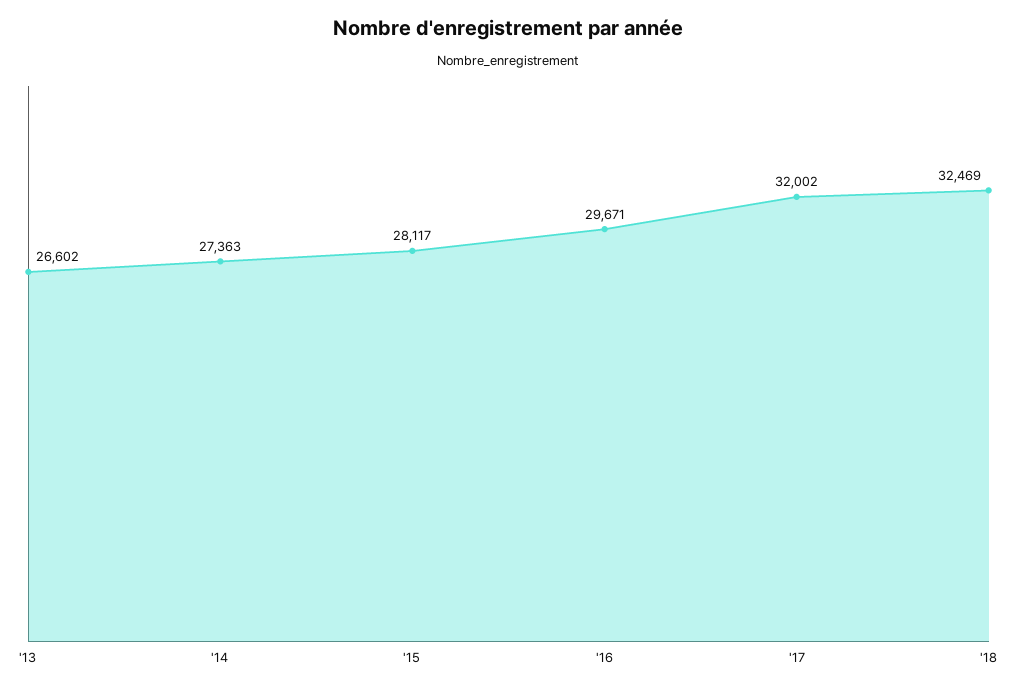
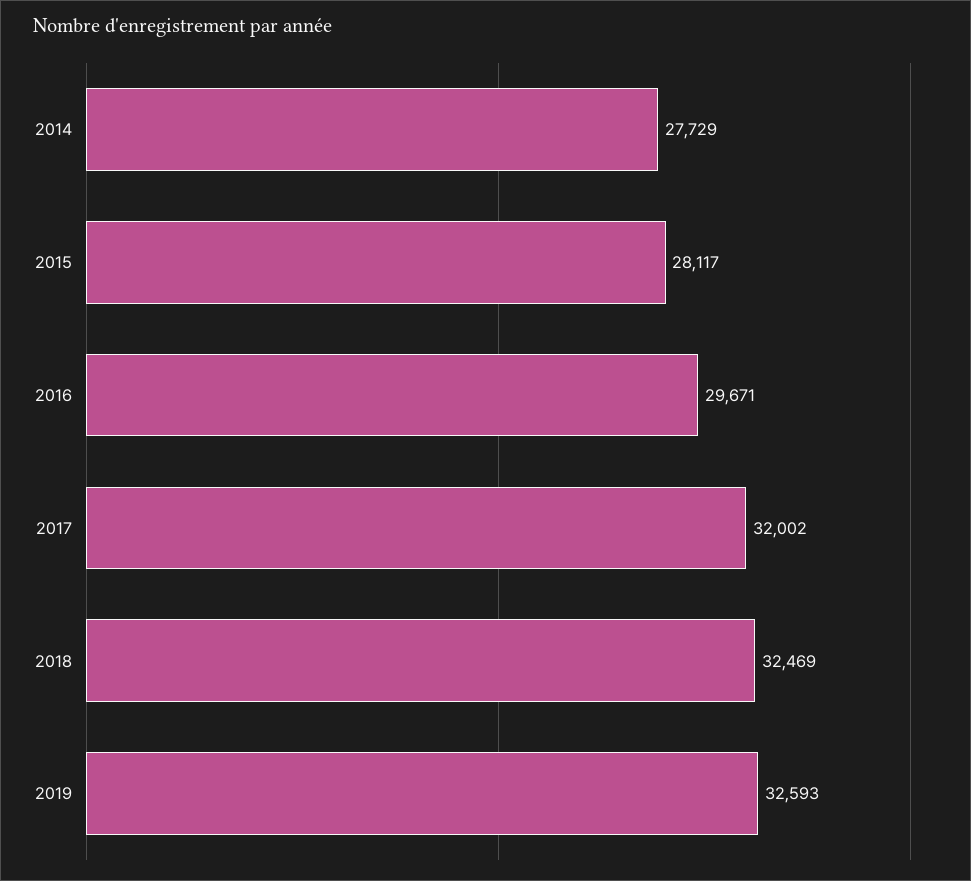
'13: 26602 -> none
'14: 27363 -> 27729
2019: none -> 32593

